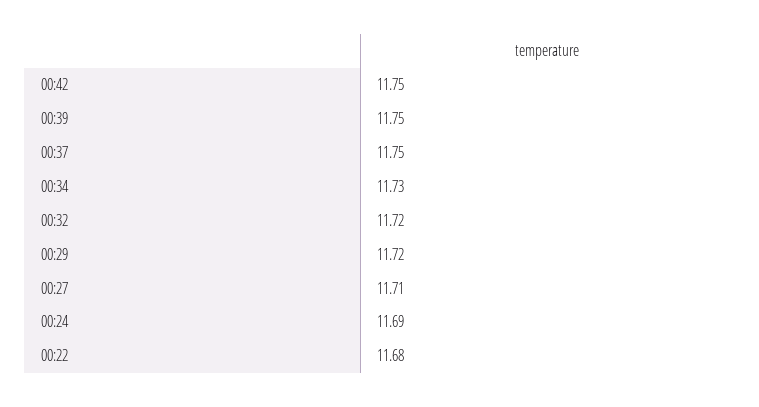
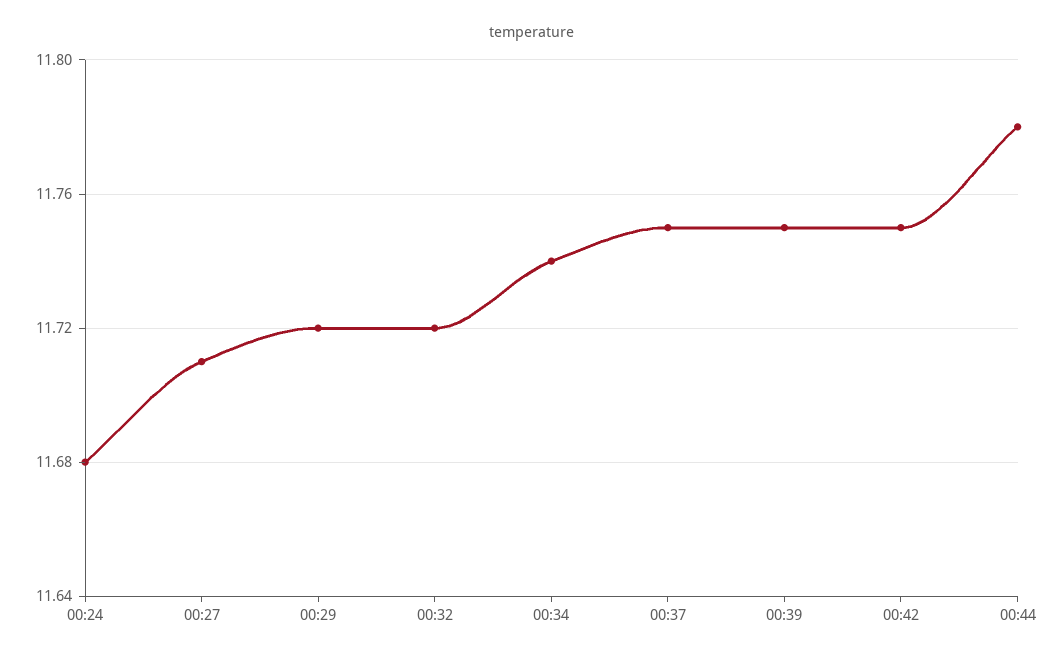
00:34: 11.73 -> 11.74
00:24: 11.69 -> 11.68
00:22: 11.68 -> none
00:44: none -> 11.78

